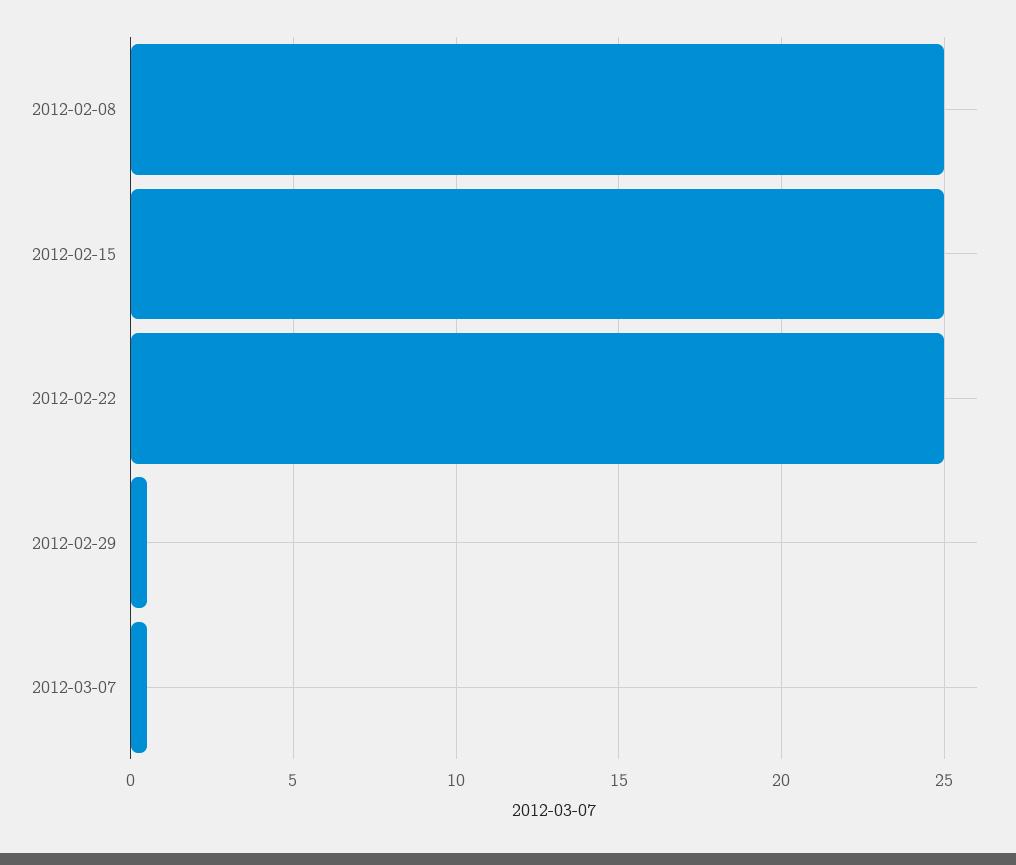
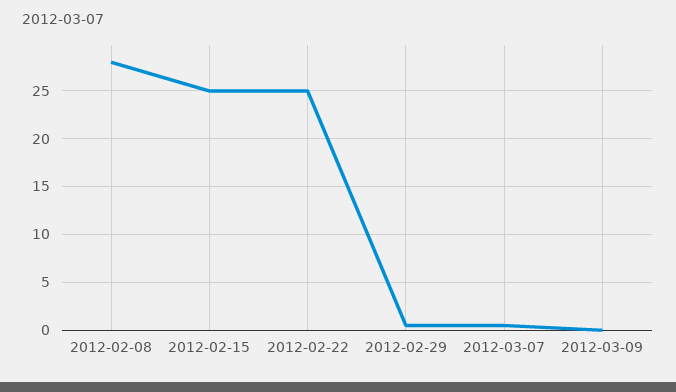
2012-02-08: 25 -> 28
2012-03-09: none -> 0

